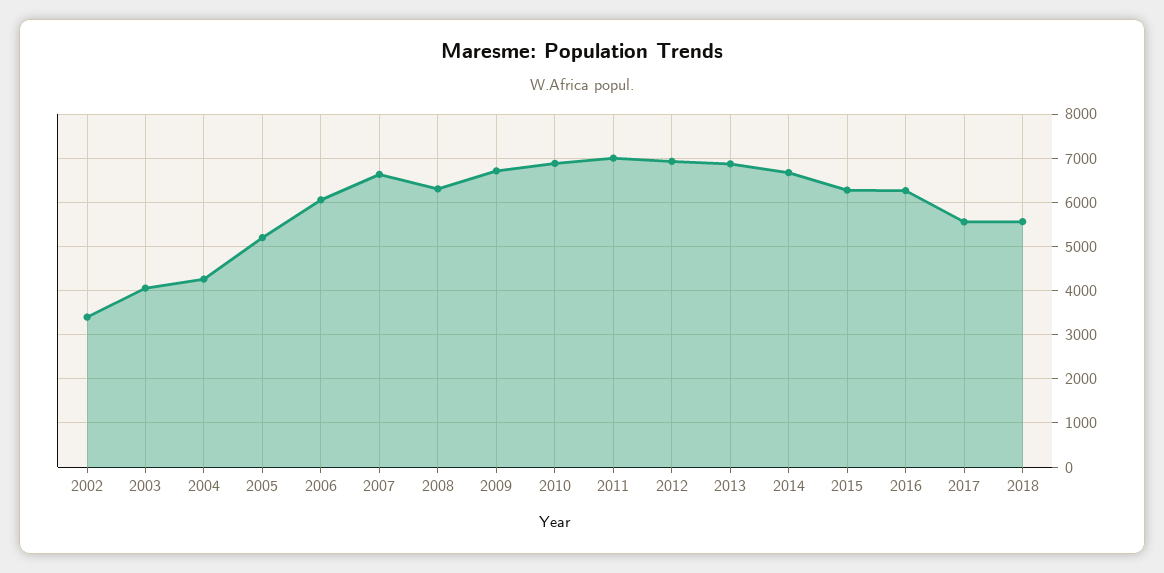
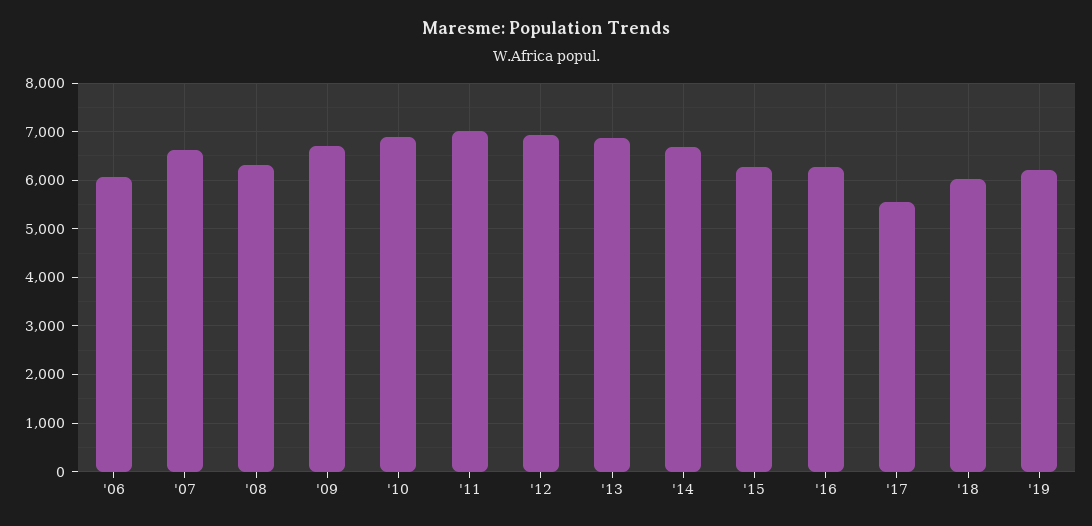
2002: 3400 -> none
2003: 4000 -> none
2004: 4200 -> none
2005: 5200 -> none
2018: 5600 -> 6000
'19: none -> 6200

